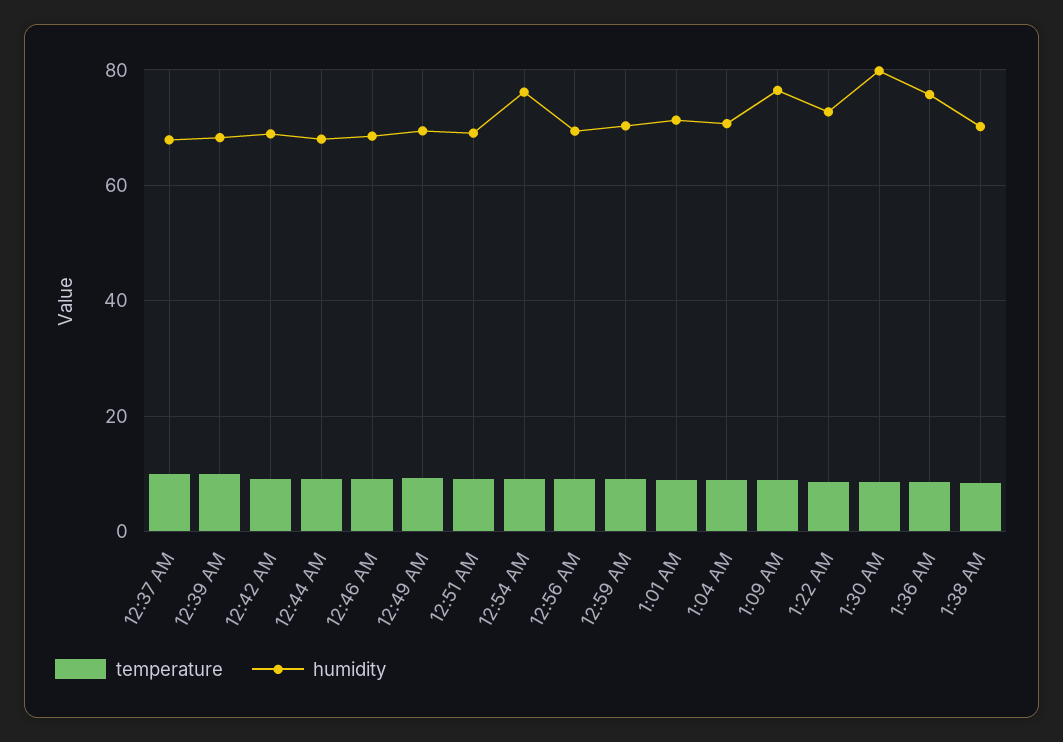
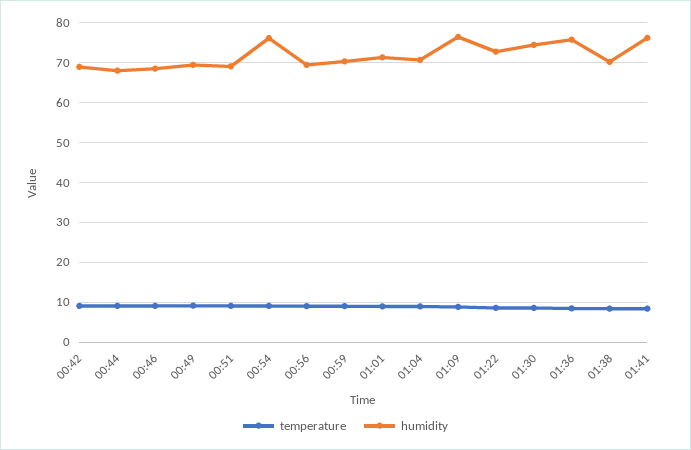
temperature, 12:37 AM: 10 -> none
humidity, 12:37 AM: 68 -> none
temperature, 12:39 AM: 10 -> none
humidity, 12:39 AM: 68 -> none
humidity, 1:30 AM: 80 -> 74
temperature, 01:41: none -> 8
humidity, 01:41: none -> 76

